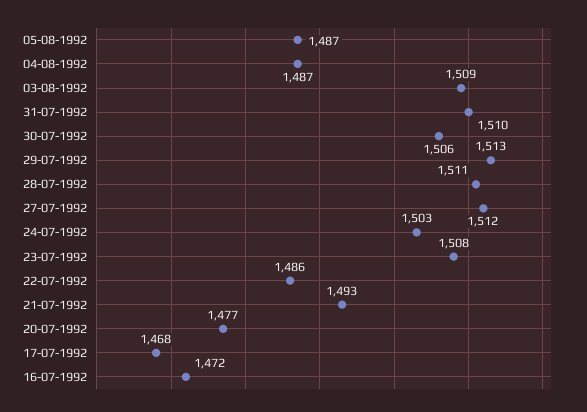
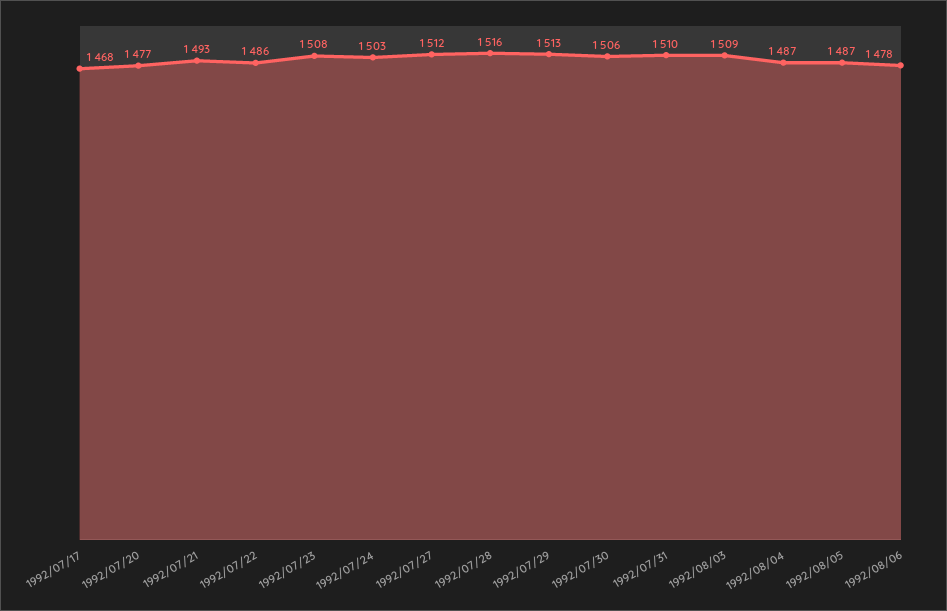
28-07-1992: 1511 -> 1516
16-07-1992: 1472 -> none
1992/08/06: none -> 1478

